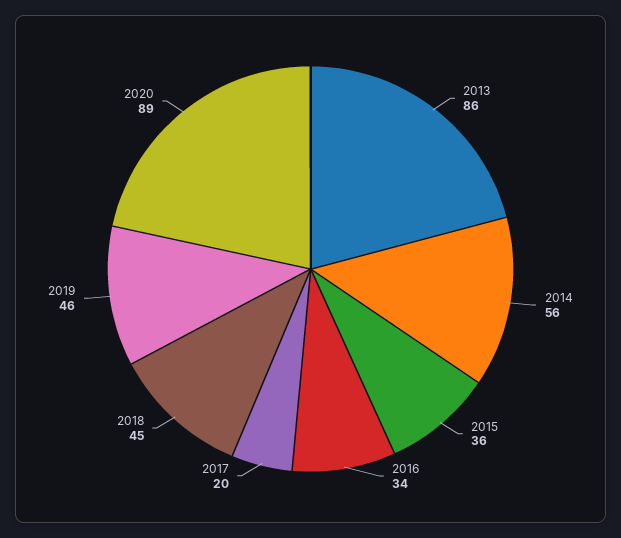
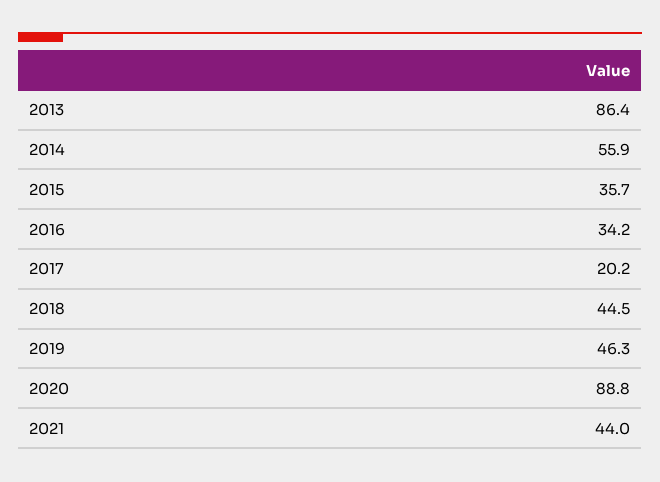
2021: none -> 44

